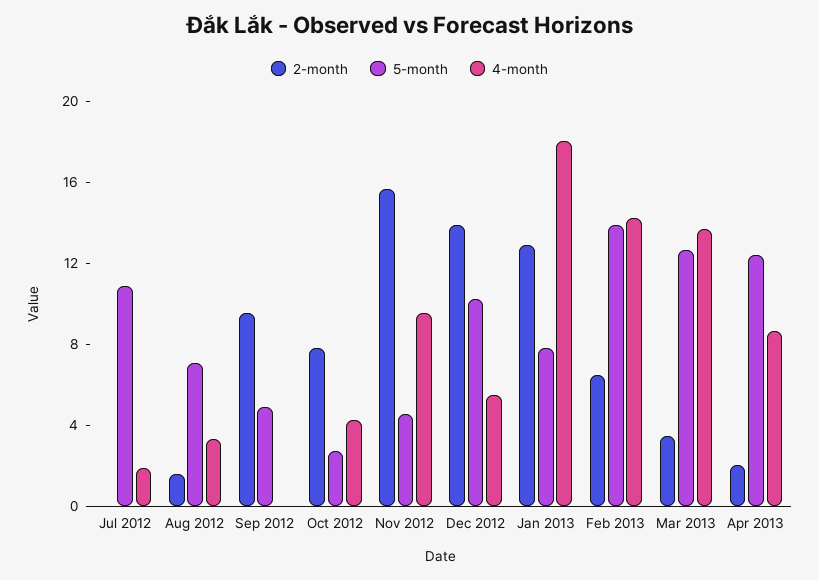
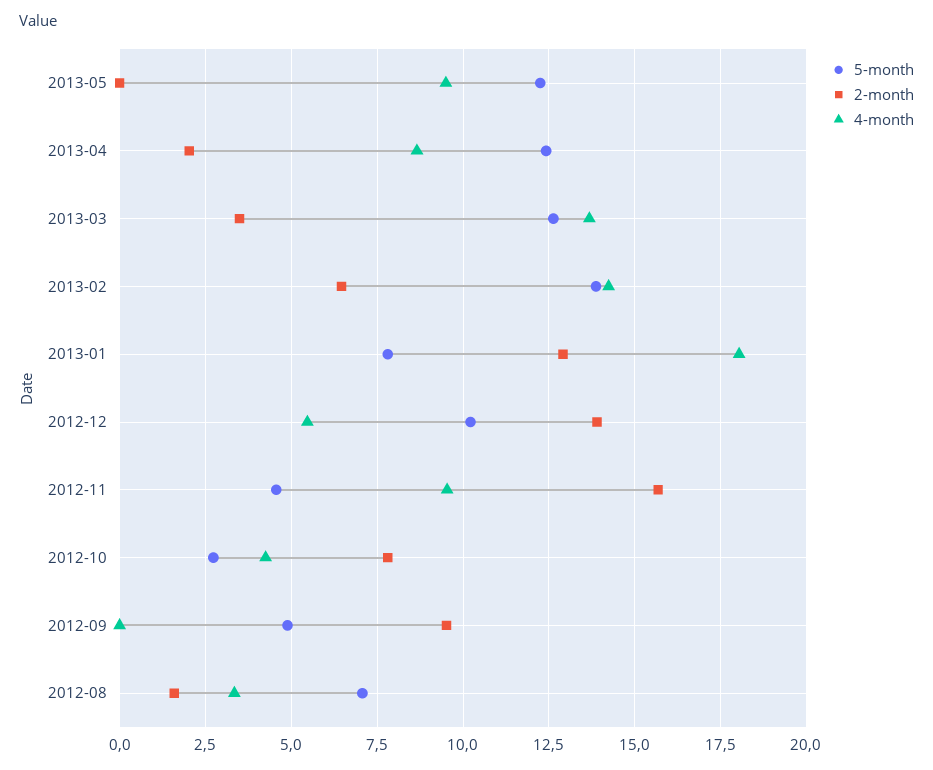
2-month, Jul 2012: 0 -> none
5-month, Jul 2012: 11 -> none
4-month, Jul 2012: 2 -> none
5-month, 2013-05: none -> 12.25
2-month, 2013-05: none -> 0
4-month, 2013-05: none -> 9.5

